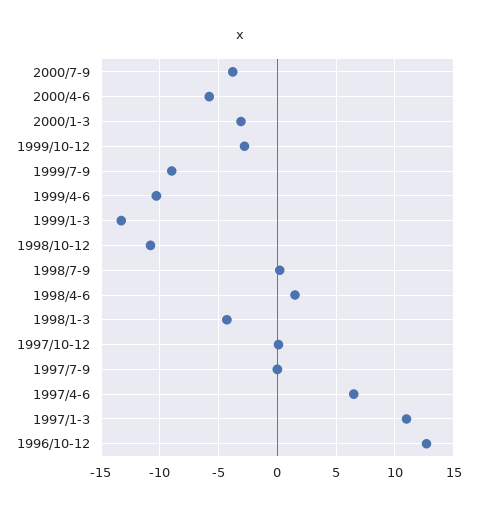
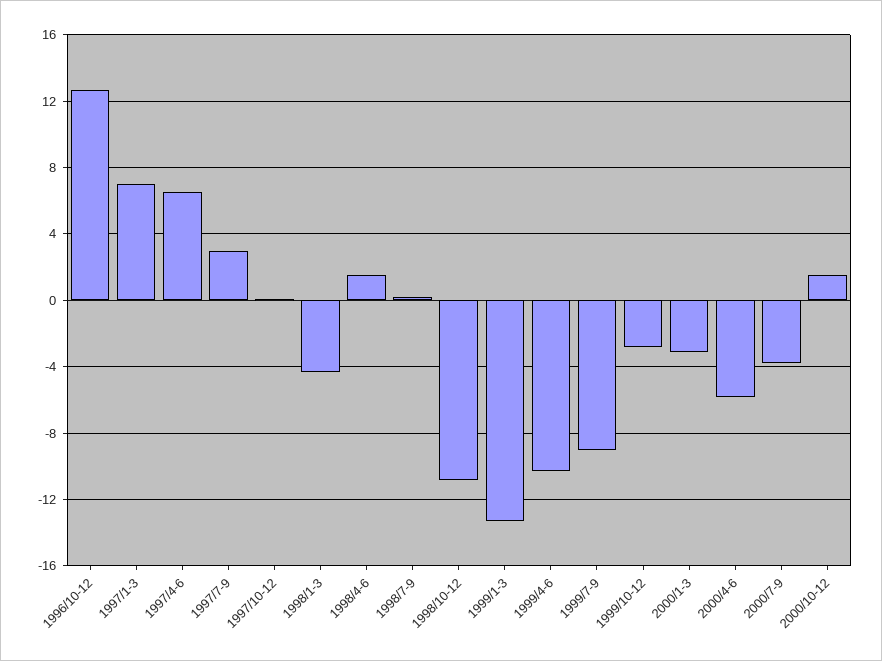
1997/7-9: 0 -> 3
1997/1-3: 11 -> 7
2000/10-12: none -> 1.5

